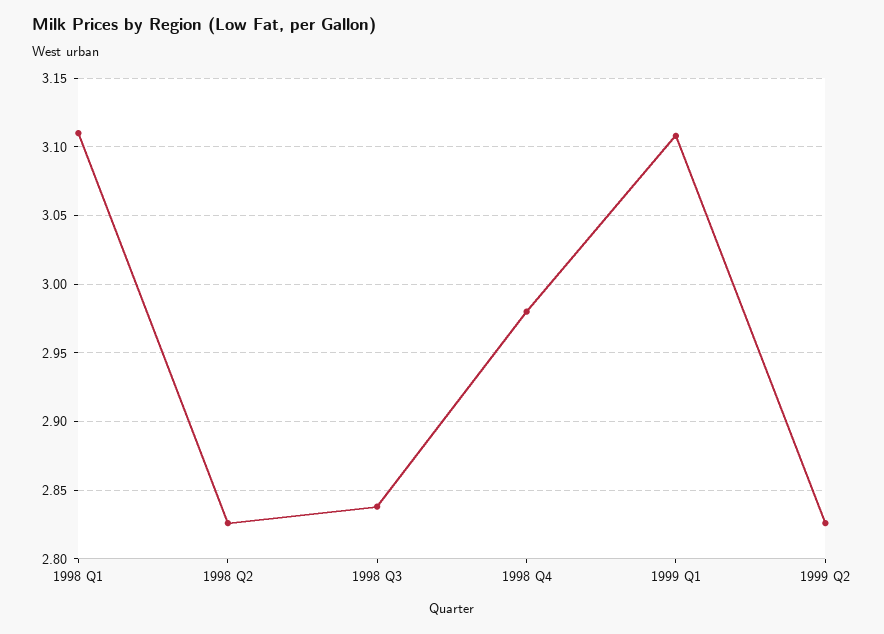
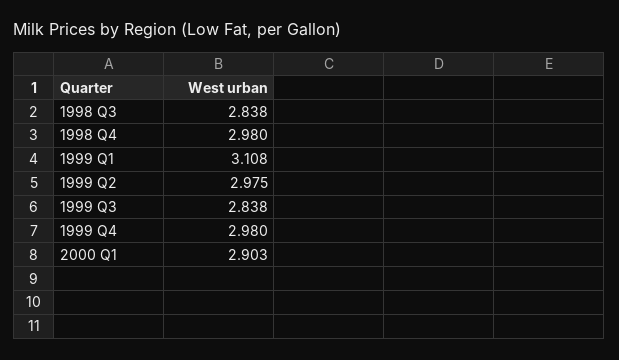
1998 Q1: 3.11 -> none
1998 Q2: 2.825 -> none
1999 Q2: 2.825 -> 2.975
1999 Q3: none -> 2.838
1999 Q4: none -> 2.98
2000 Q1: none -> 2.903

